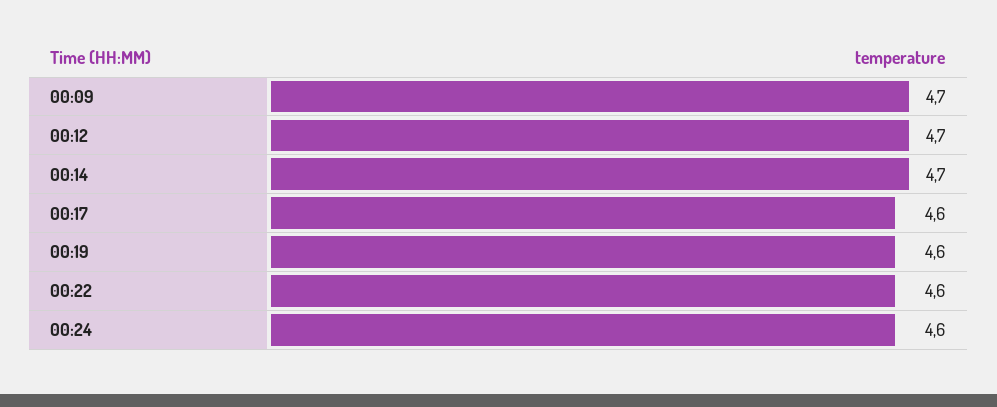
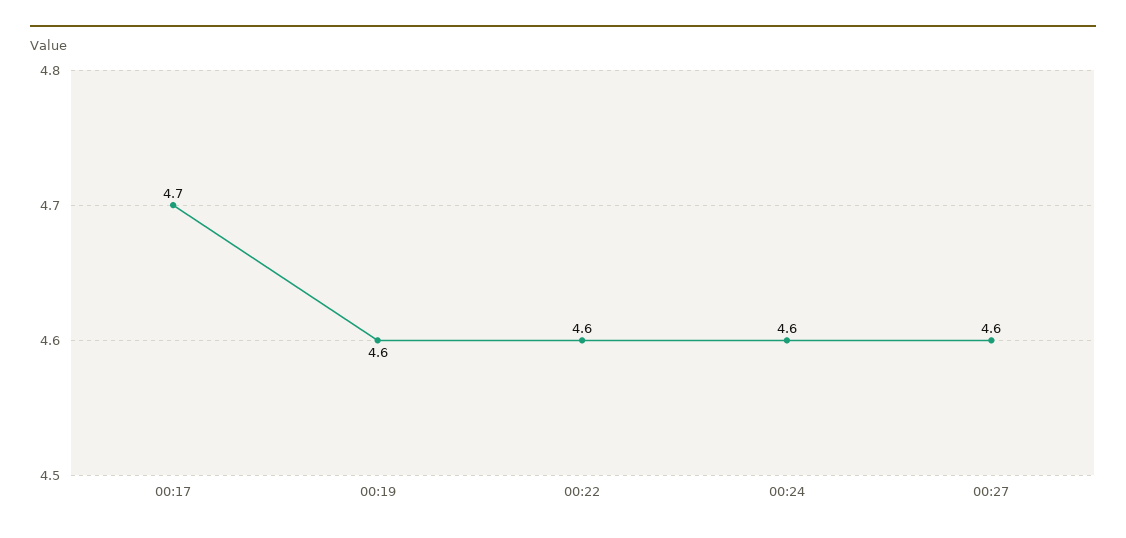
00:09: 4.7 -> none
00:12: 4.7 -> none
00:14: 4.7 -> none
00:17: 4.6 -> 4.7
00:27: none -> 4.6

